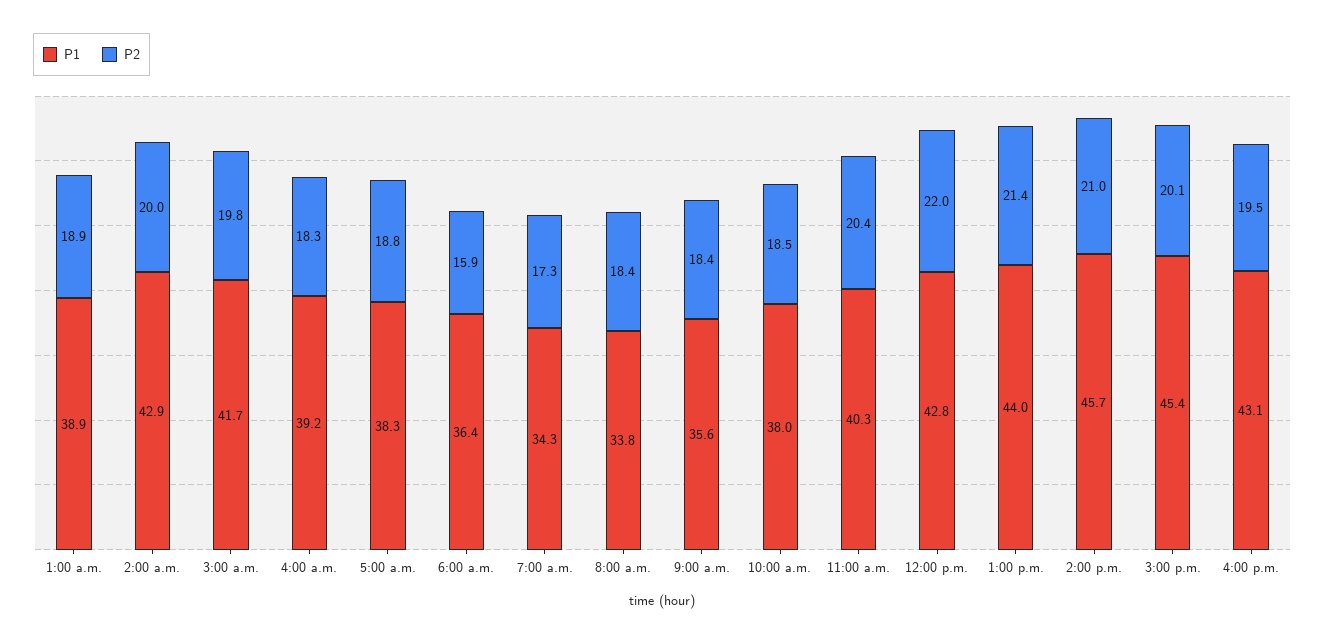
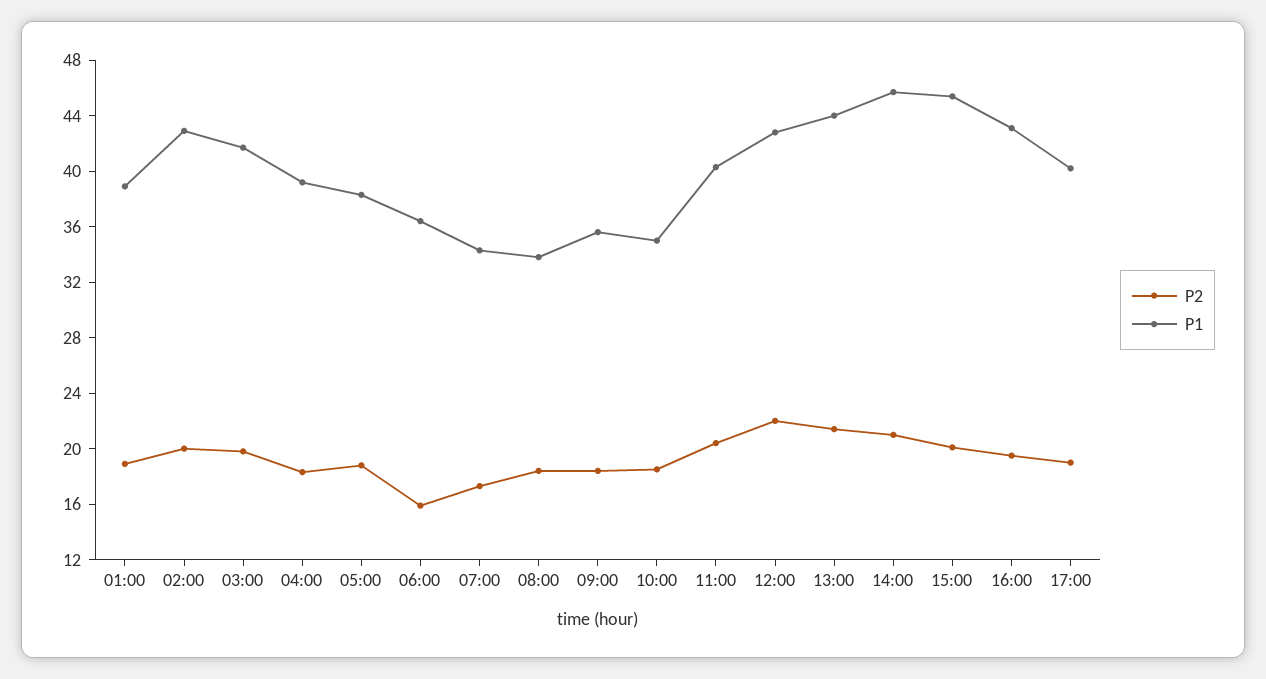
P1, 10:00 a.m.: 38 -> 35
P2, 17:00: none -> 19
P1, 17:00: none -> 40

